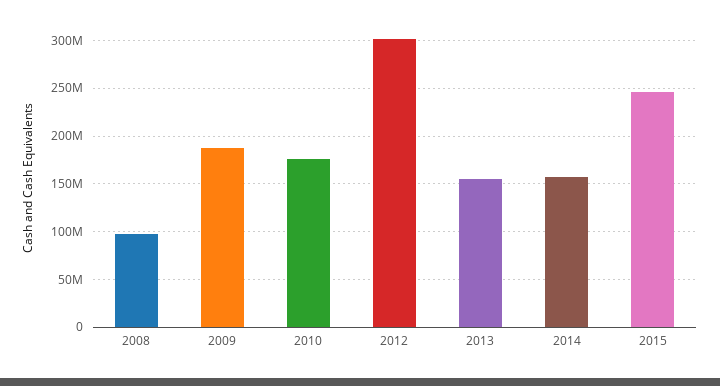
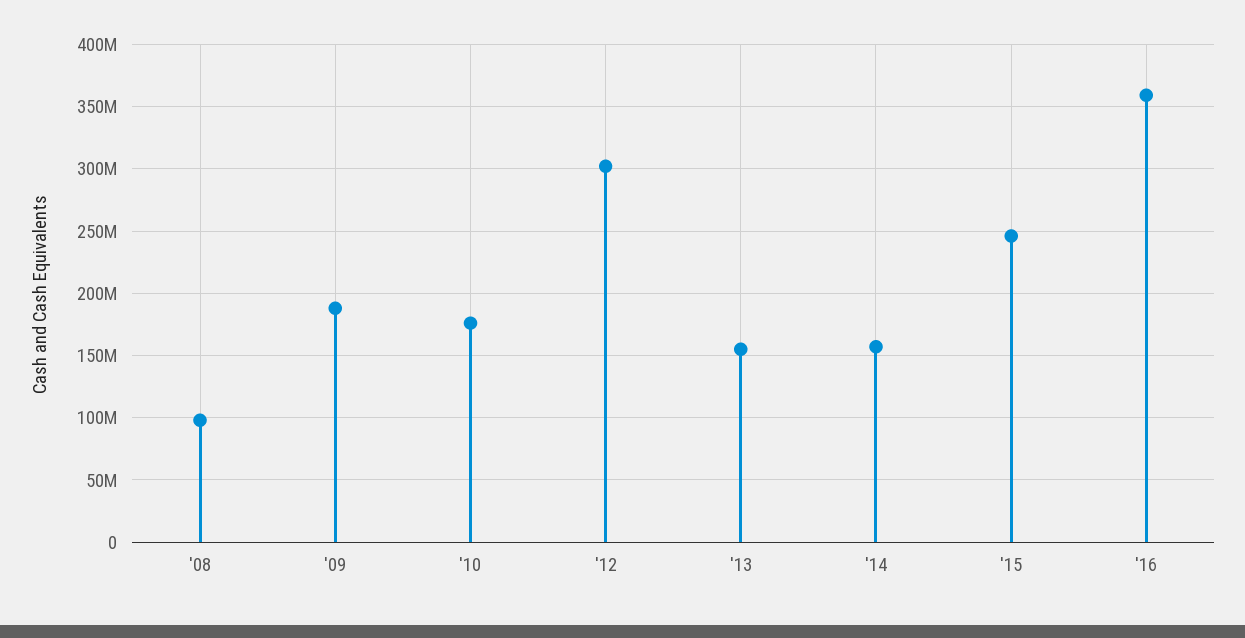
'16: none -> 360000000

